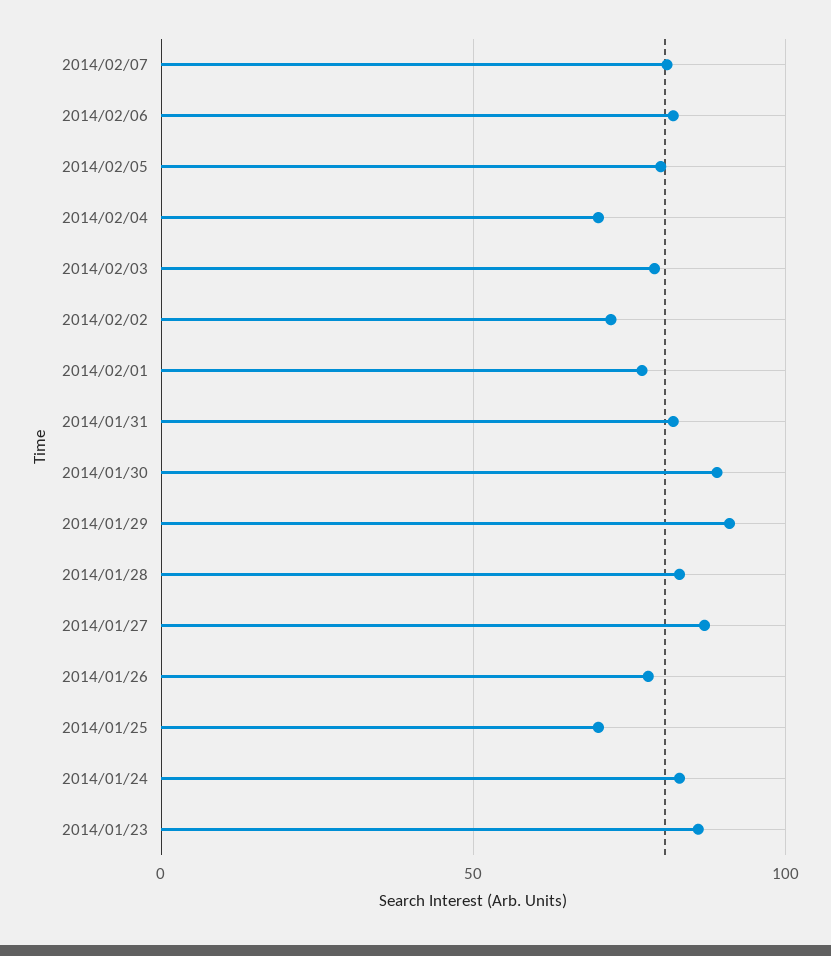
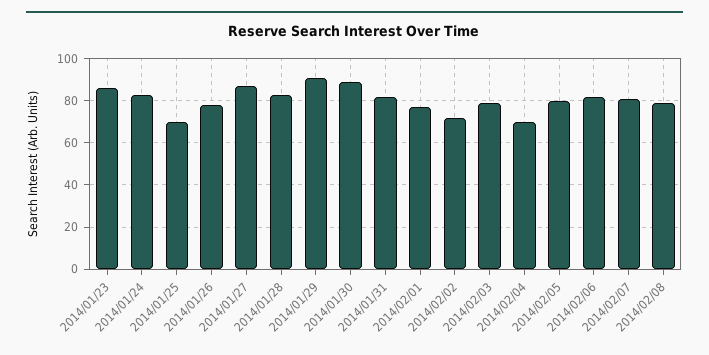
2014/02/08: none -> 80

